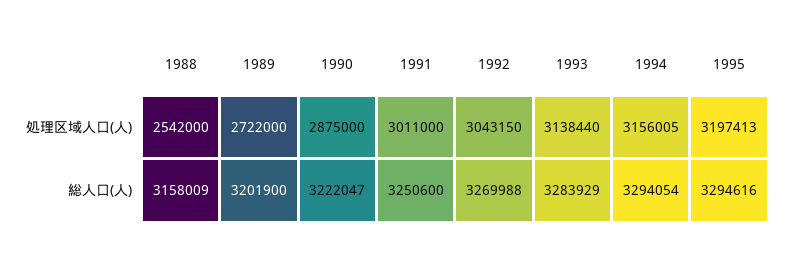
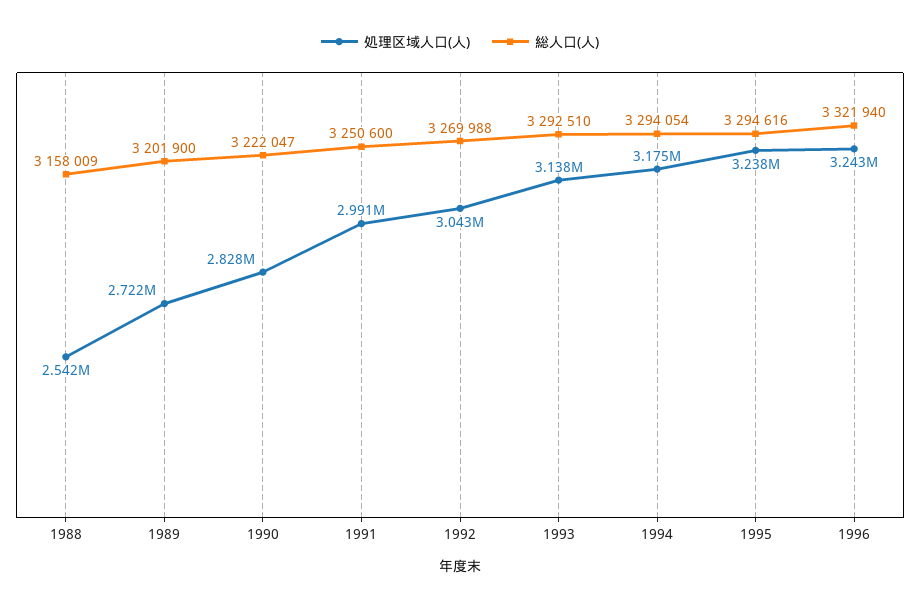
処理区域人口(人), 1990: 2875000 -> 2828000
処理区域人口(人), 1991: 3011000 -> 2991000
処理区域人口(人), 1994: 3156005 -> 3175000
処理区域人口(人), 1995: 3197413 -> 3238000
総人口(人), 1993: 3283929 -> 3292510
処理区域人口(人), 1996: none -> 3243000
総人口(人), 1996: none -> 3321940

